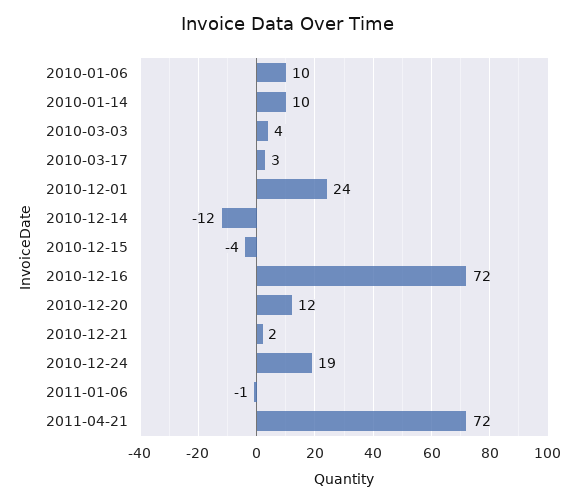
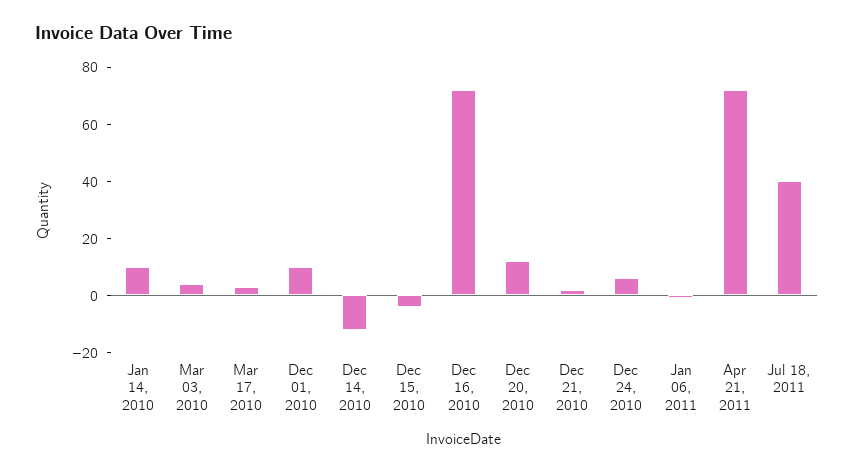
2010-01-06: 10 -> none
2010-12-01: 24 -> 10
2010-12-24: 19 -> 5
Jul 18, 2011: none -> 40

